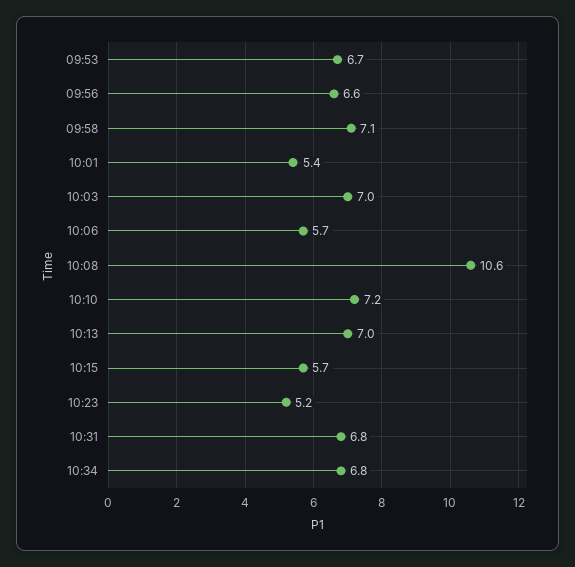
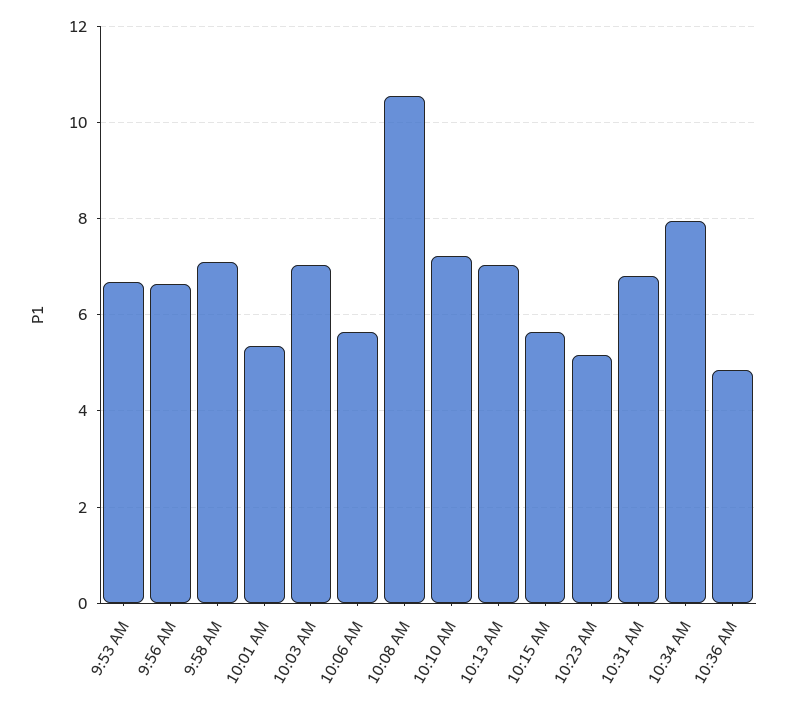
10:34: 6.8 -> 8
10:36 AM: none -> 4.8

